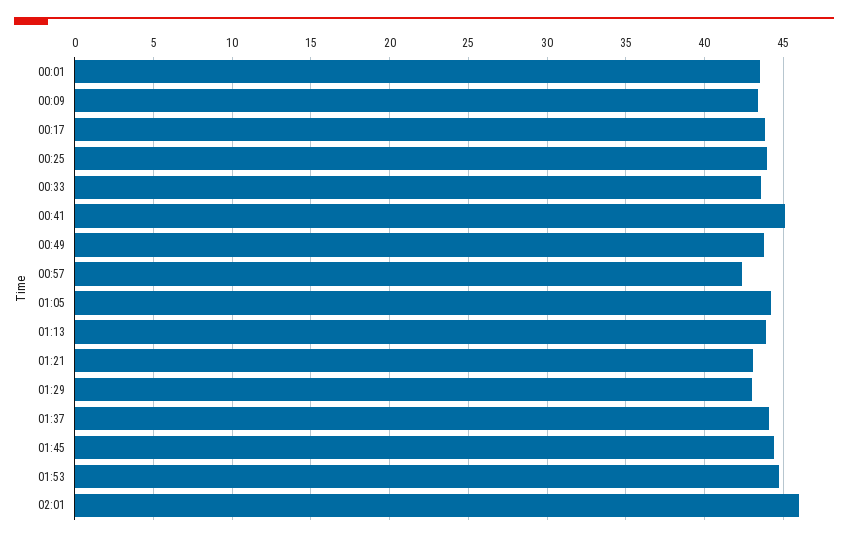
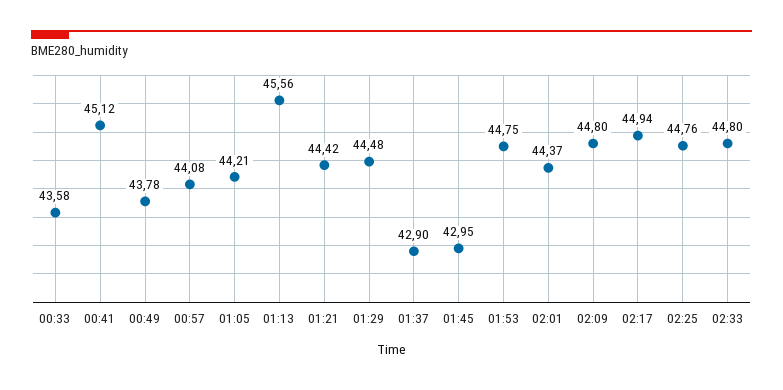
00:01: 43.5 -> none
00:09: 43.5 -> none
00:17: 44 -> none
00:25: 44 -> none
00:57: 42.5 -> 44.08
01:13: 44 -> 45.56
01:21: 43 -> 44.42
01:29: 43 -> 44.48
01:37: 44 -> 42.9
01:45: 44.5 -> 42.95
02:01: 46 -> 44.37
02:09: none -> 44.8
02:17: none -> 44.94
02:25: none -> 44.76
02:33: none -> 44.8

